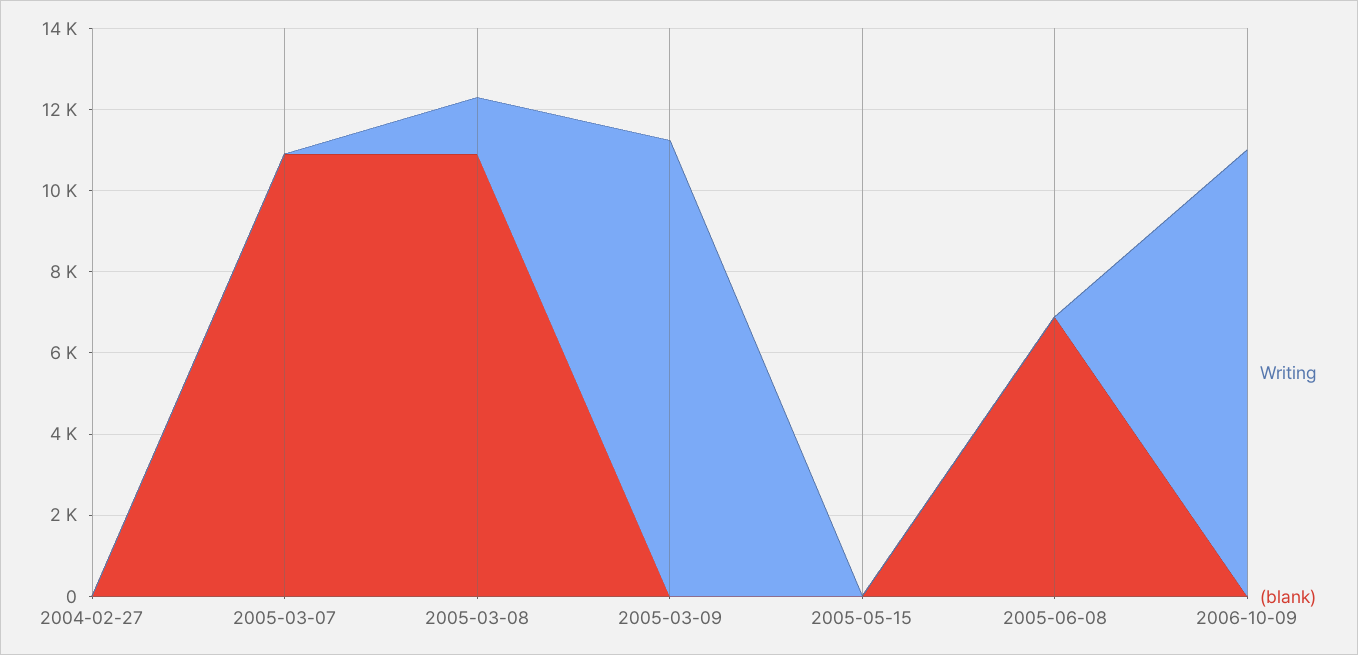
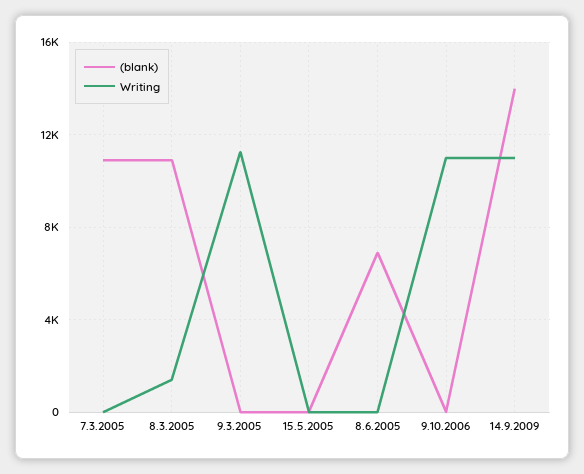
Writing, 2004-02-27: 0 -> none
(blank), 2004-02-27: 0 -> none
(blank), 14.9.2009: none -> 14000
Writing, 14.9.2009: none -> 11000

